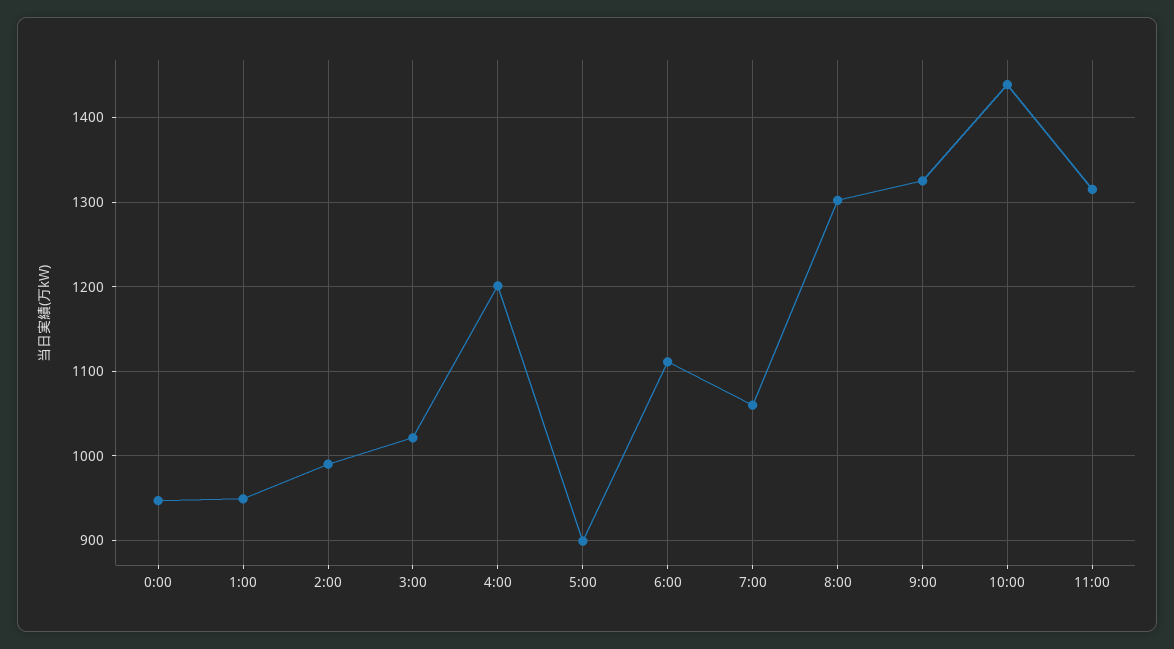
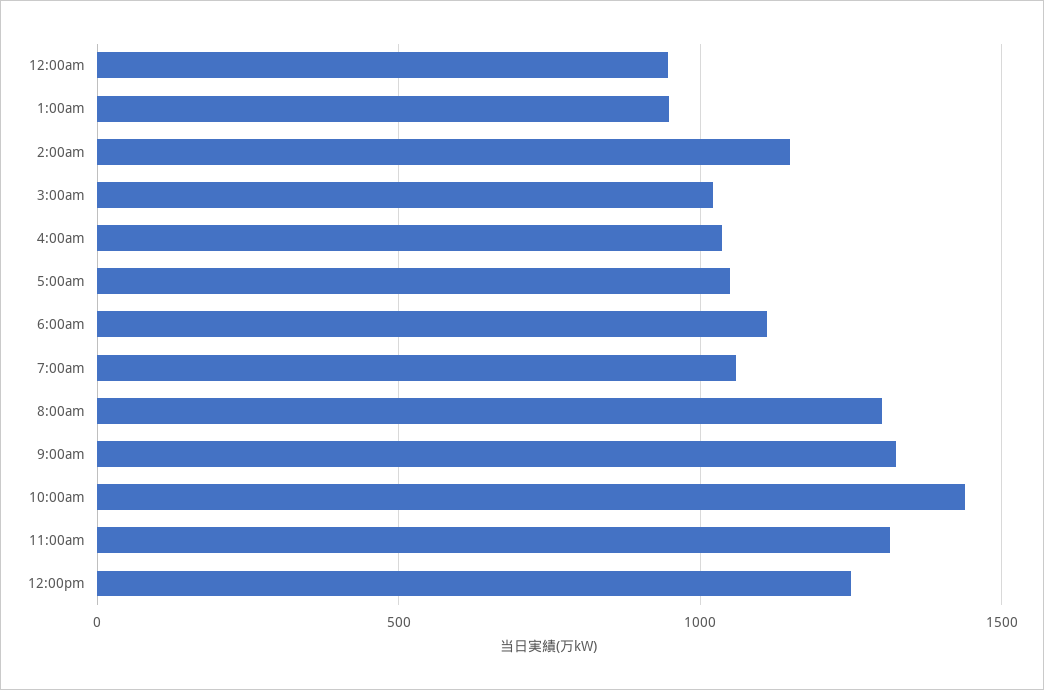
2:00: 990 -> 1150
4:00: 1200 -> 1050
5:00: 900 -> 1050
12:00pm: none -> 1250

